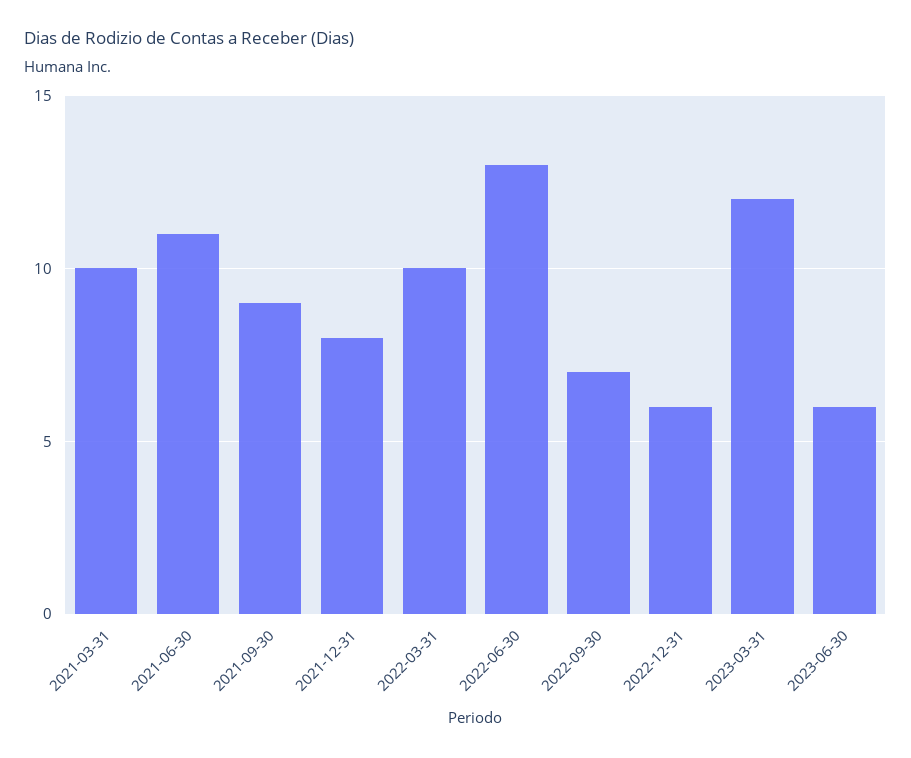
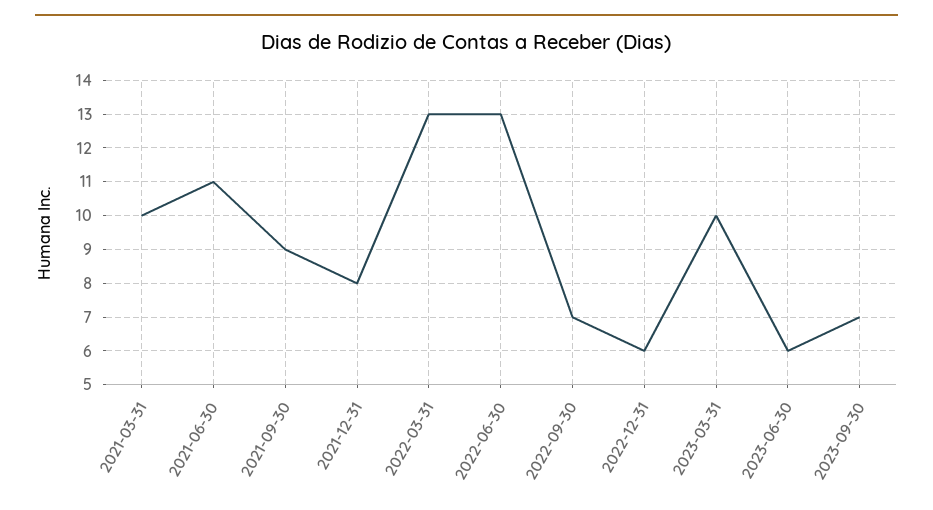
2022-03-31: 10 -> 13
2023-03-31: 12 -> 10
2023-09-30: none -> 7

